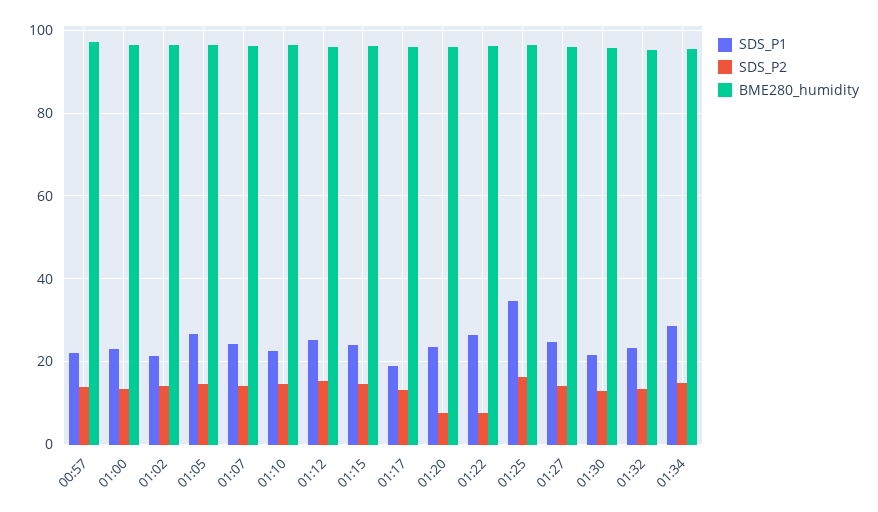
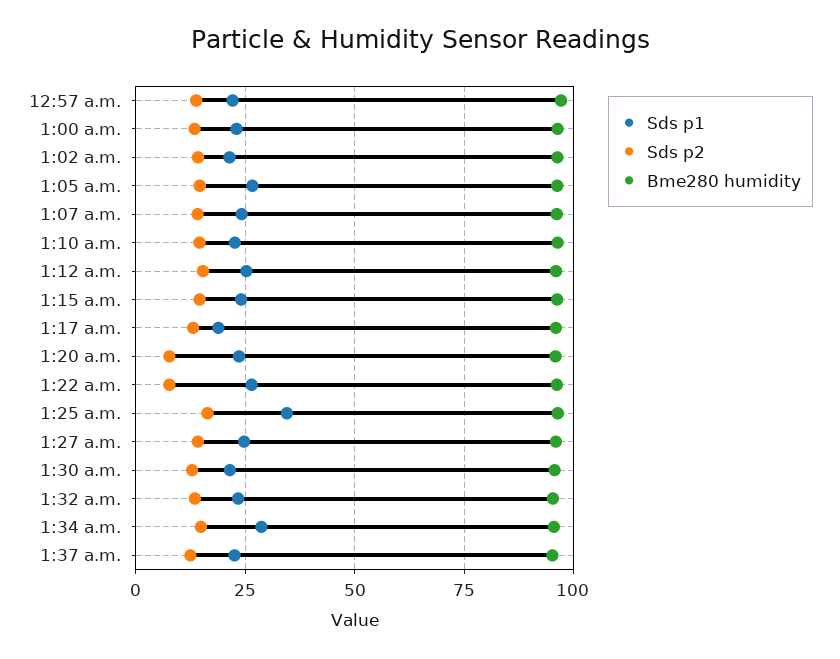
SDS_P1, 1:37 a.m.: none -> 22.5
SDS_P2, 1:37 a.m.: none -> 12.5
BME280_humidity, 1:37 a.m.: none -> 95

